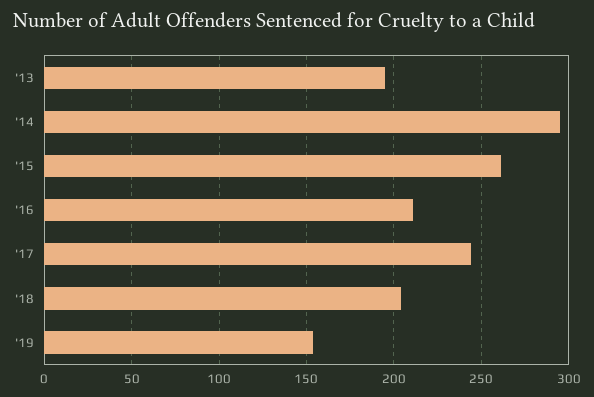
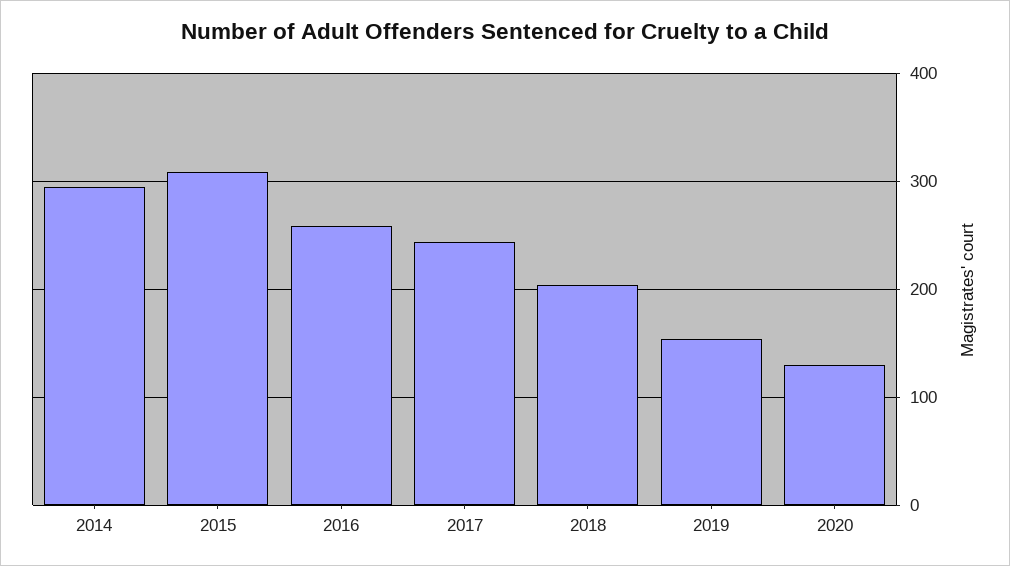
'13: 195 -> none
'15: 260 -> 310
'16: 210 -> 260
2020: none -> 130

